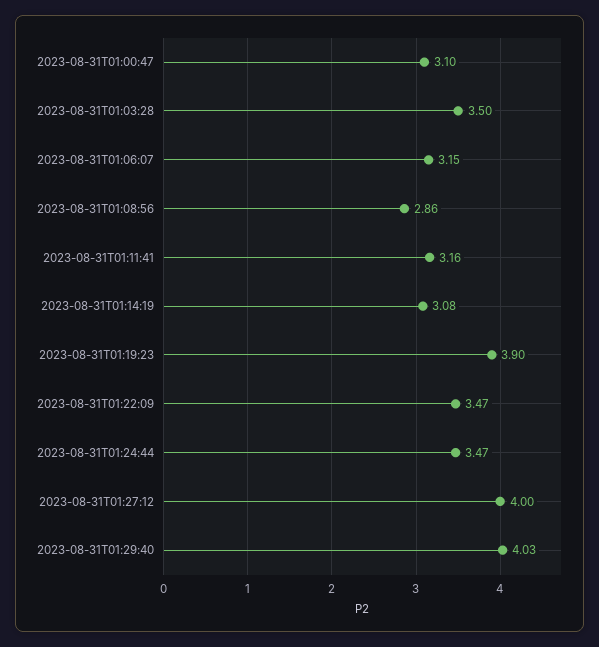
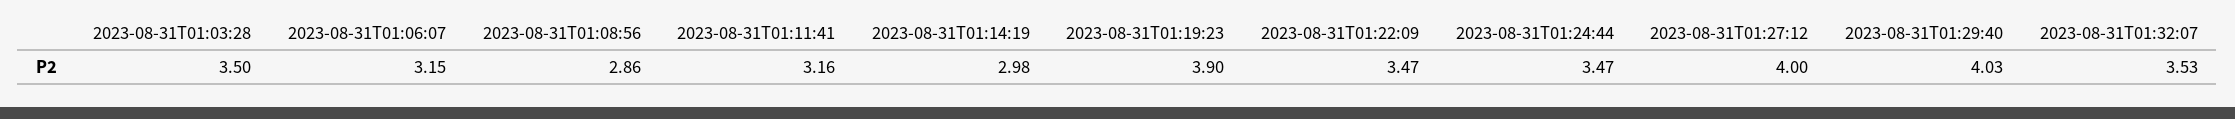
2023-08-31T01:00:47: 3.1 -> none
2023-08-31T01:14:19: 3.08 -> 2.98
2023-08-31T01:32:07: none -> 3.53

